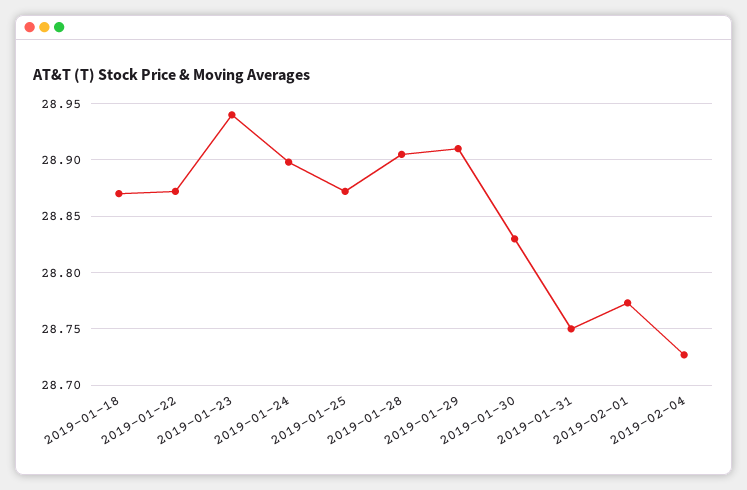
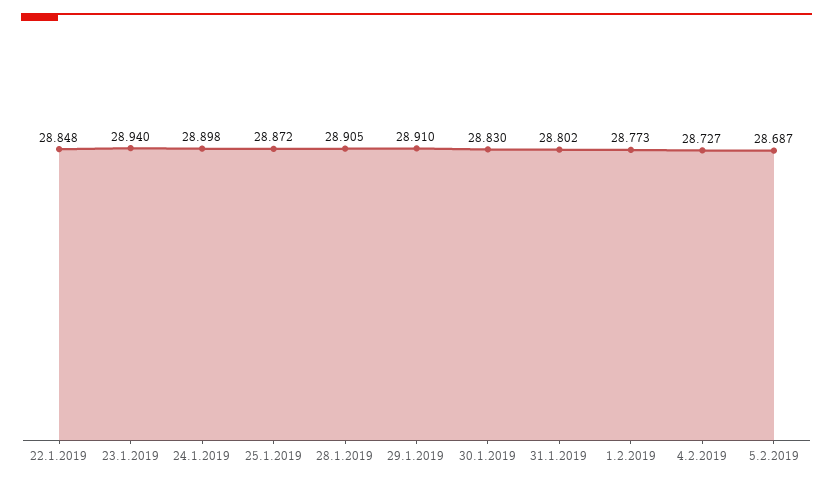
2019-01-18: 28.87 -> none
2019-01-22: 28.87 -> 28.848
2019-01-31: 28.75 -> 28.802
5.2.2019: none -> 28.687

